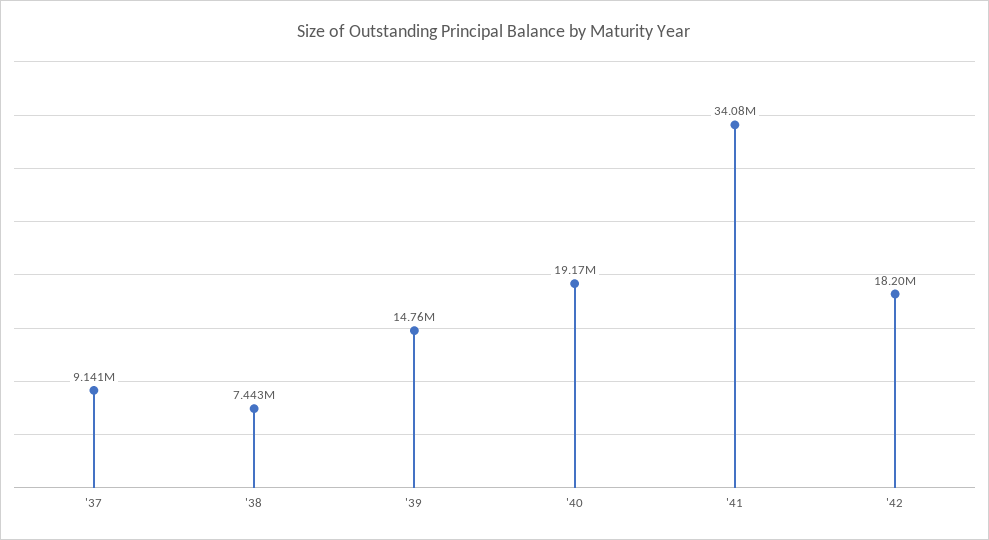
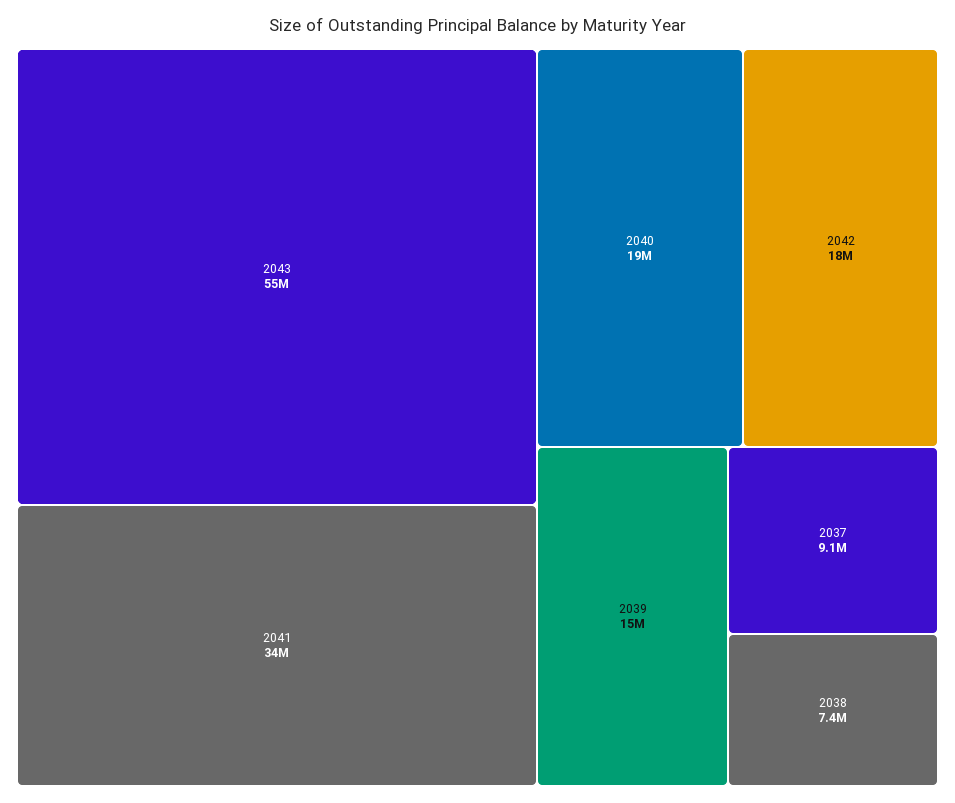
2043: none -> 55000000

